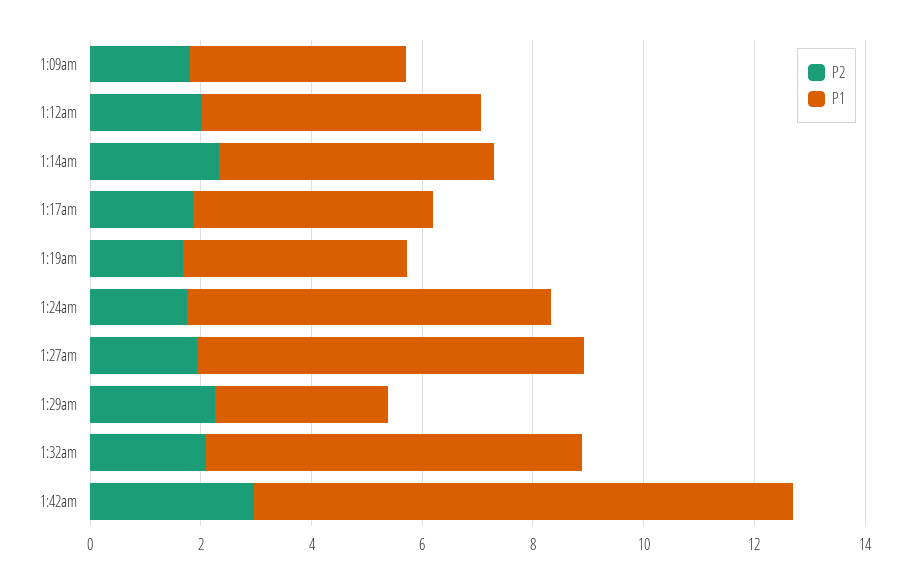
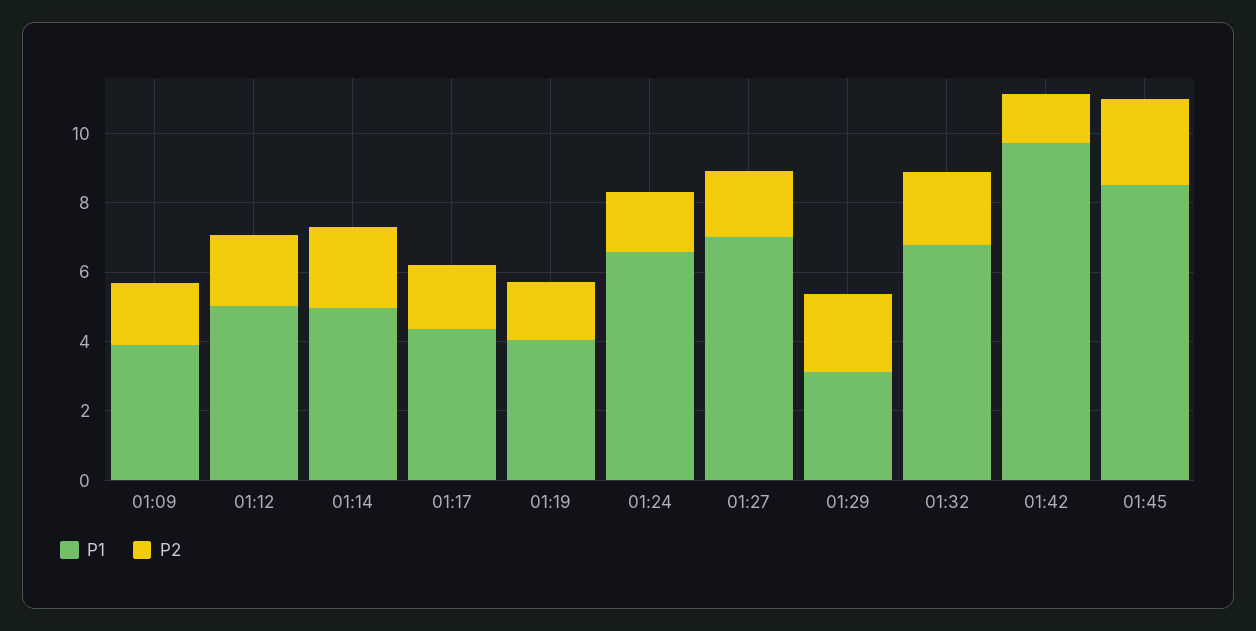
P2, 1:42am: 3 -> 1.5
P1, 01:45: none -> 8.5
P2, 01:45: none -> 2.5

